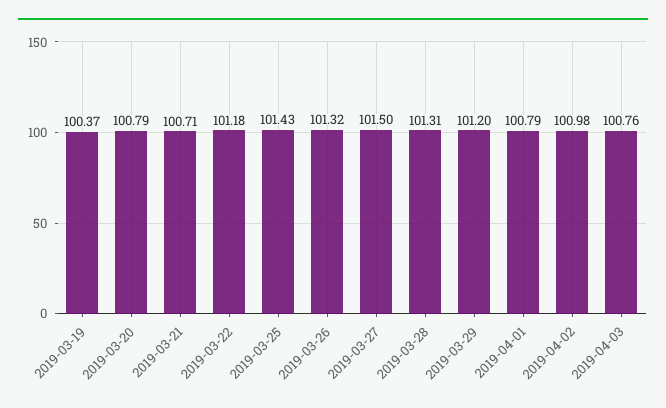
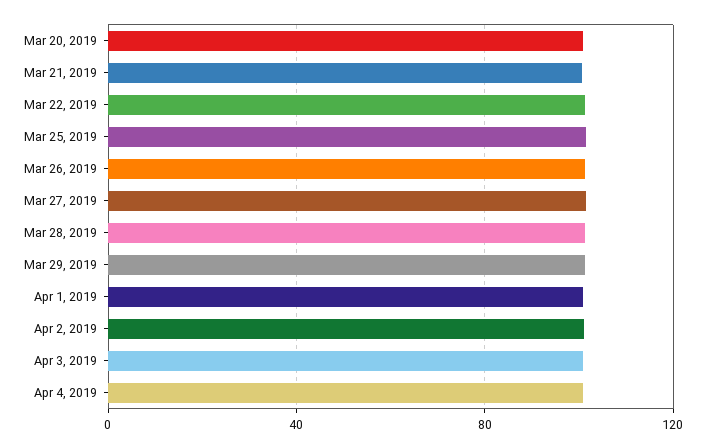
2019-03-19: 100.37 -> none
Apr 4, 2019: none -> 100

